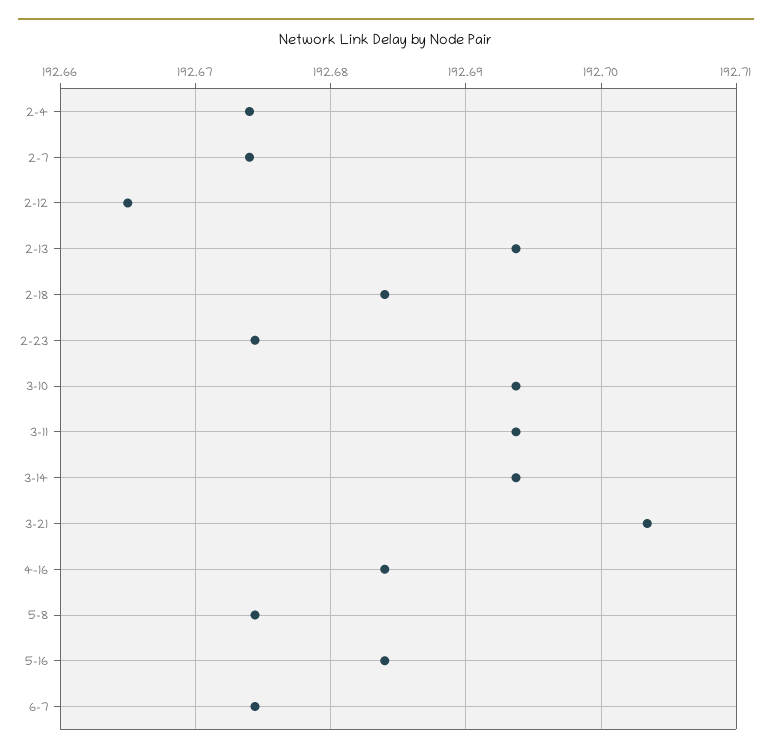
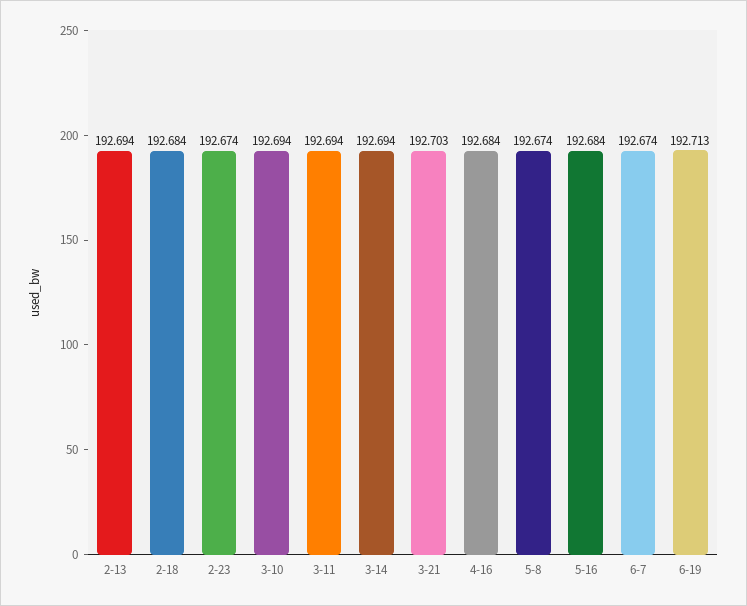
2-4: 192.674 -> none
2-7: 192.674 -> none
2-12: 192.665 -> none
6-19: none -> 192.713

